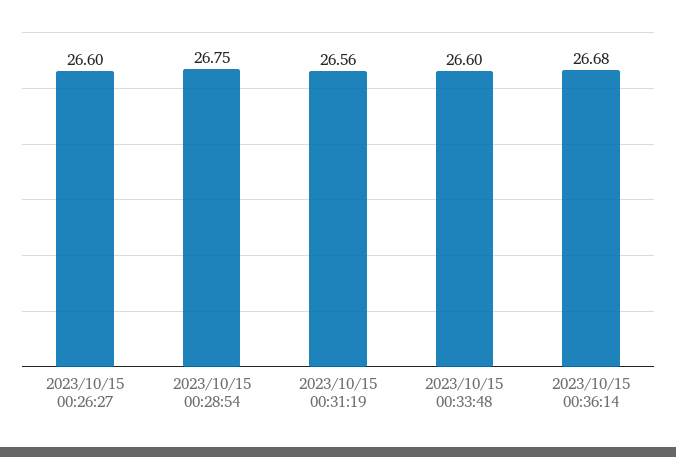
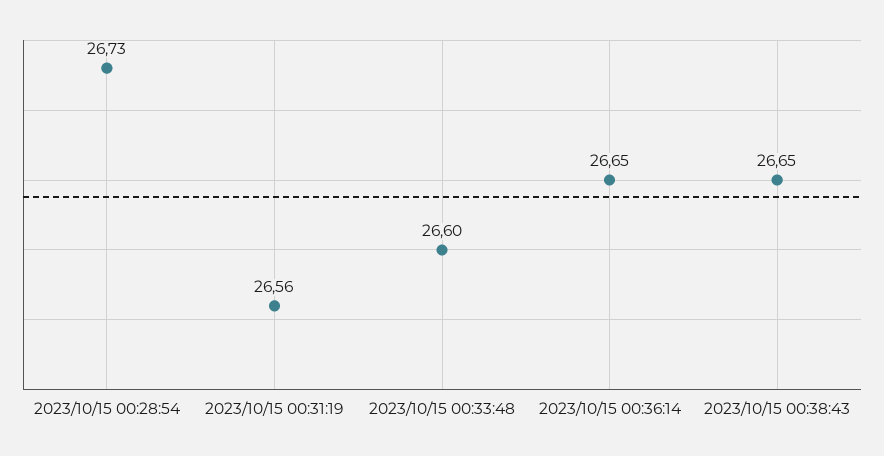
2023/10/15 00:26:27: 26.6 -> none
2023/10/15 00:28:54: 26.75 -> 26.73
2023/10/15 00:36:14: 26.68 -> 26.65
2023/10/15 00:38:43: none -> 26.65

